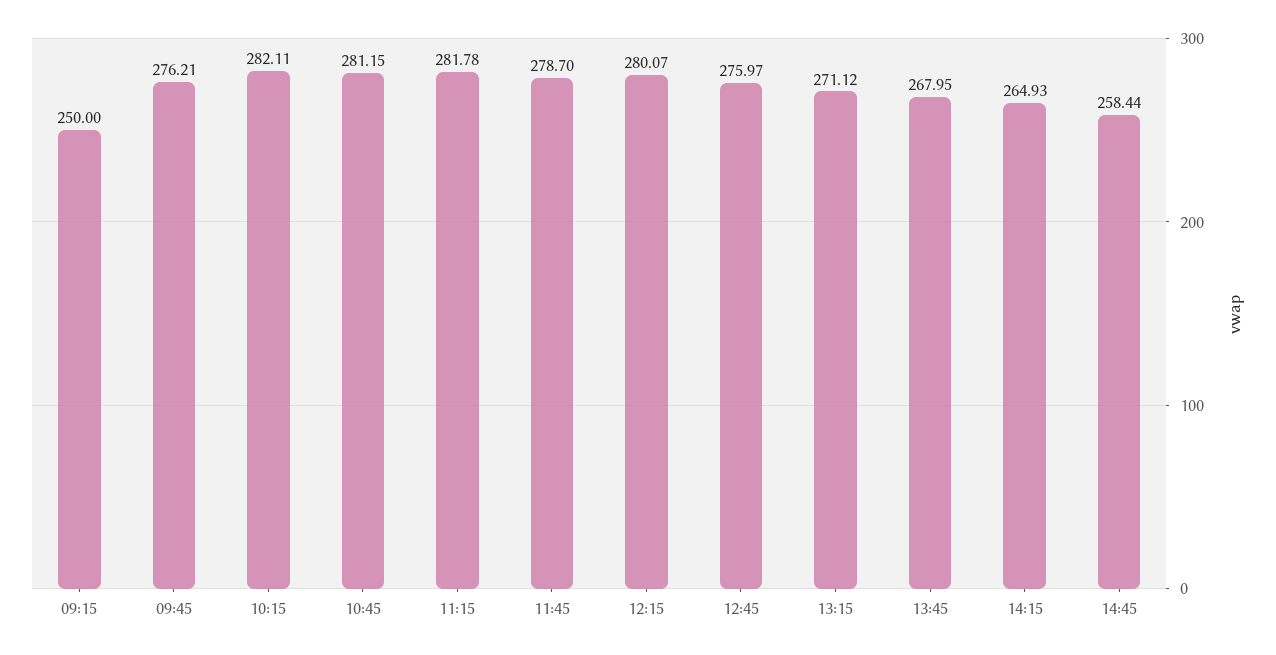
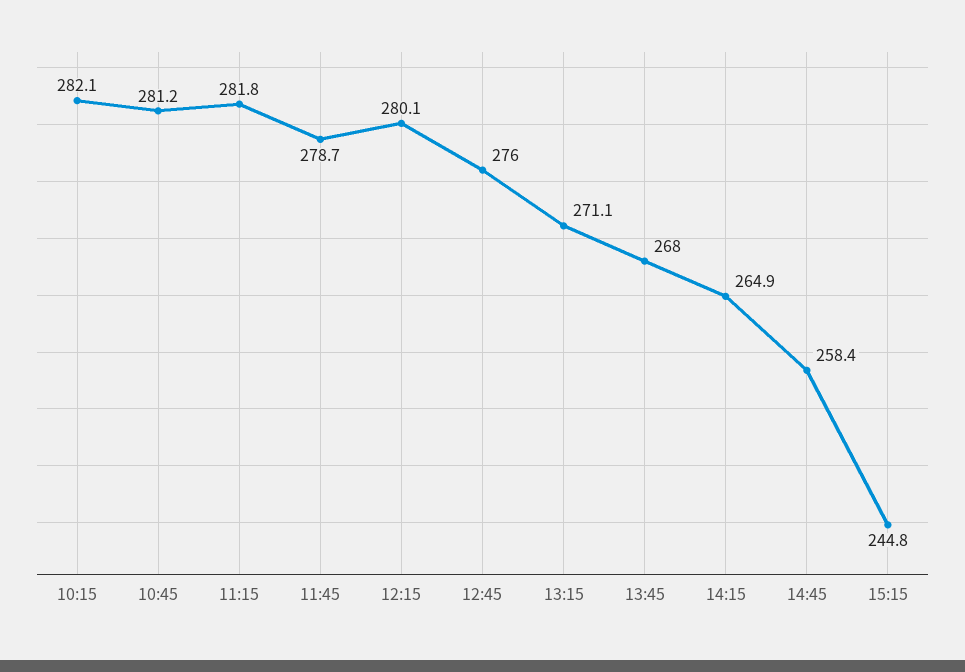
09:15: 250 -> none
09:45: 276.21 -> none
15:15: none -> 244.8

